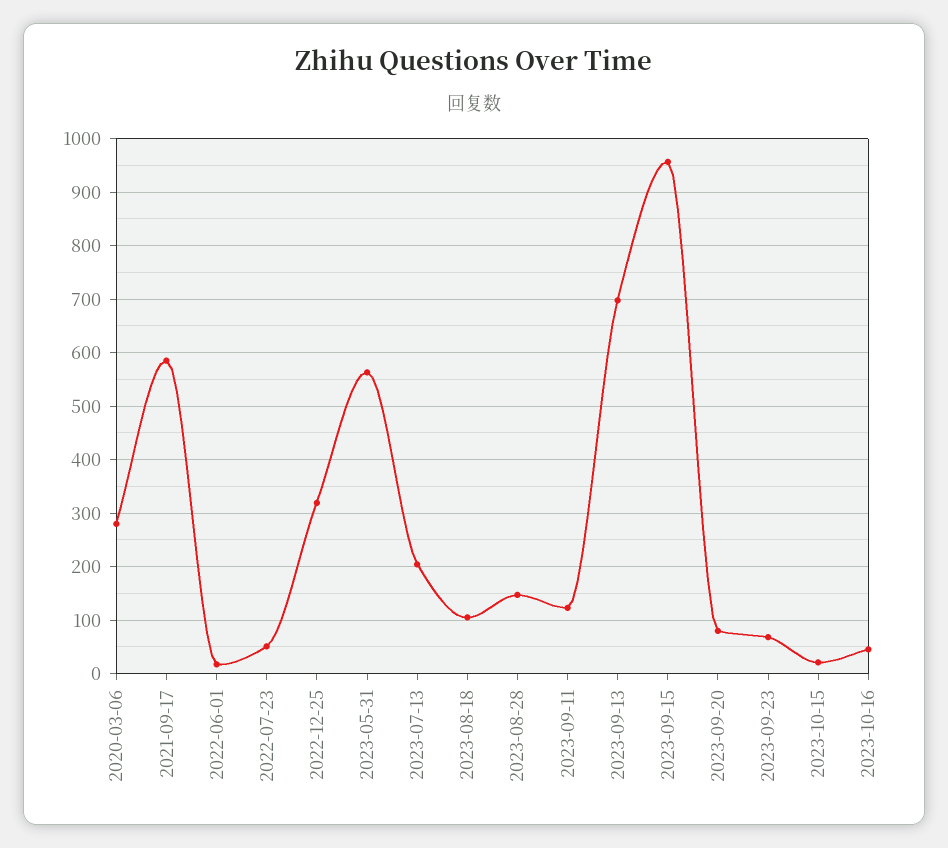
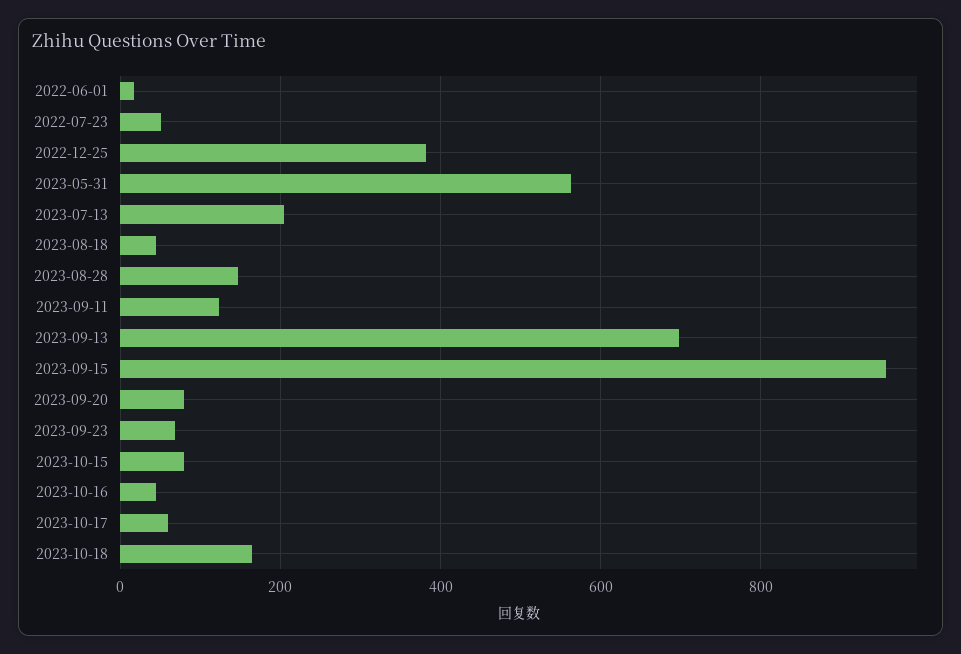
2020-03-06: 280 -> none
2021-09-17: 580 -> none
2022-12-25: 320 -> 380
2023-08-18: 100 -> 40
2023-10-15: 20 -> 80
2023-10-17: none -> 60
2023-10-18: none -> 160

